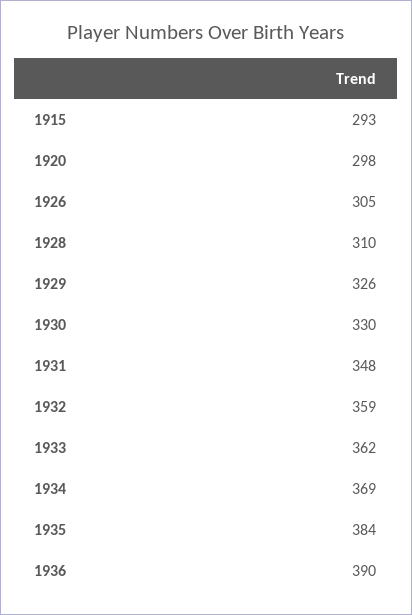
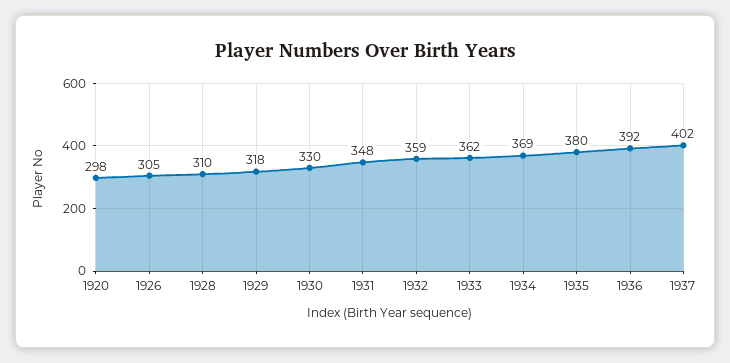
1915: 293 -> none
1929: 326 -> 318
1935: 384 -> 380
1936: 390 -> 392
1937: none -> 402

